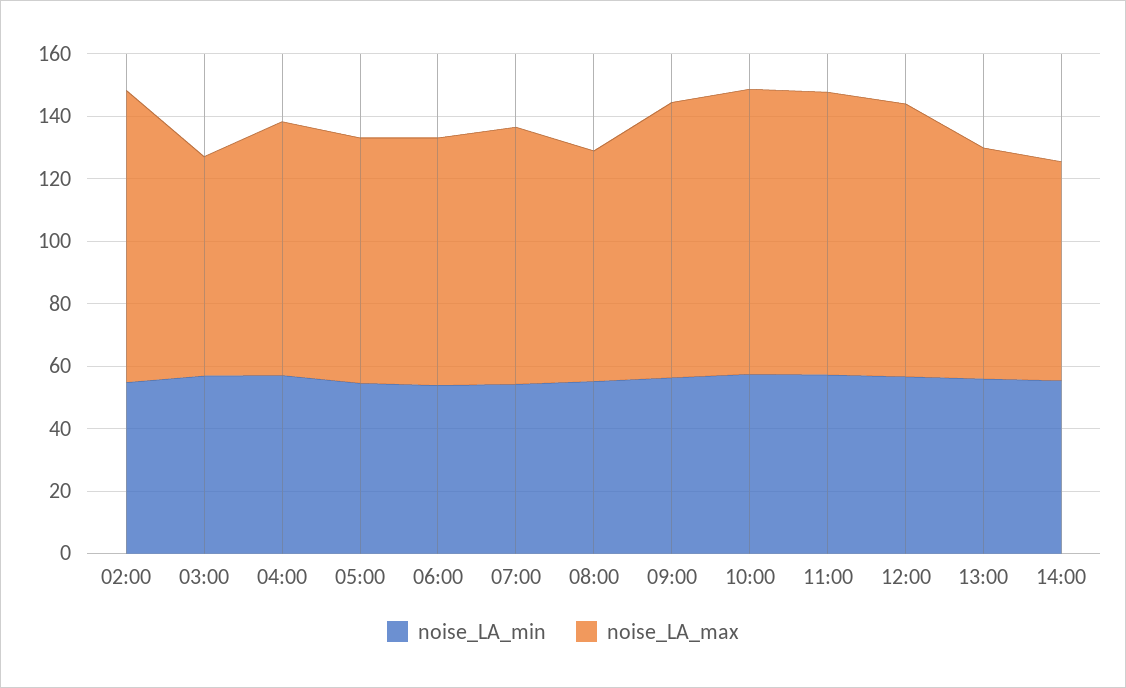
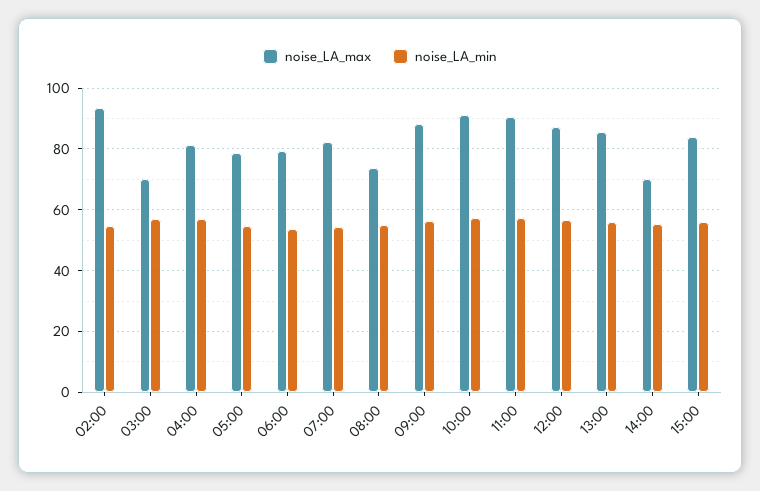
noise_LA_max, 13:00: 75 -> 86
noise_LA_max, 15:00: none -> 84
noise_LA_min, 15:00: none -> 56

